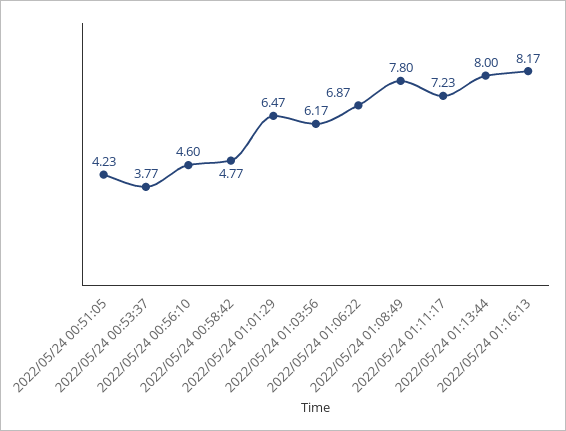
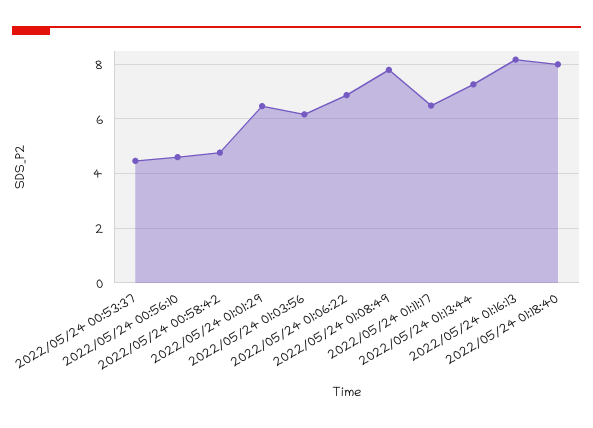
2022/05/24 00:51:05: 4.23 -> none
2022/05/24 00:53:37: 3.77 -> 4.5
2022/05/24 01:11:17: 7.23 -> 6.5
2022/05/24 01:13:44: 8 -> 7.25
2022/05/24 01:18:40: none -> 8

